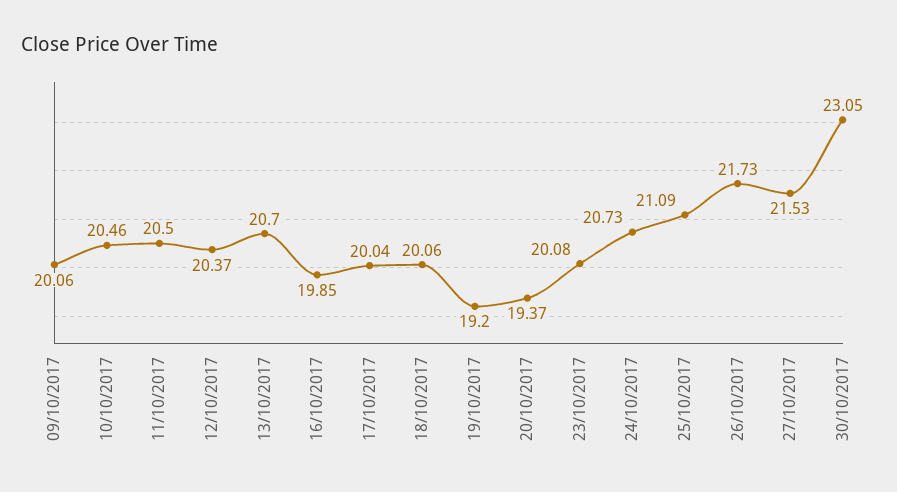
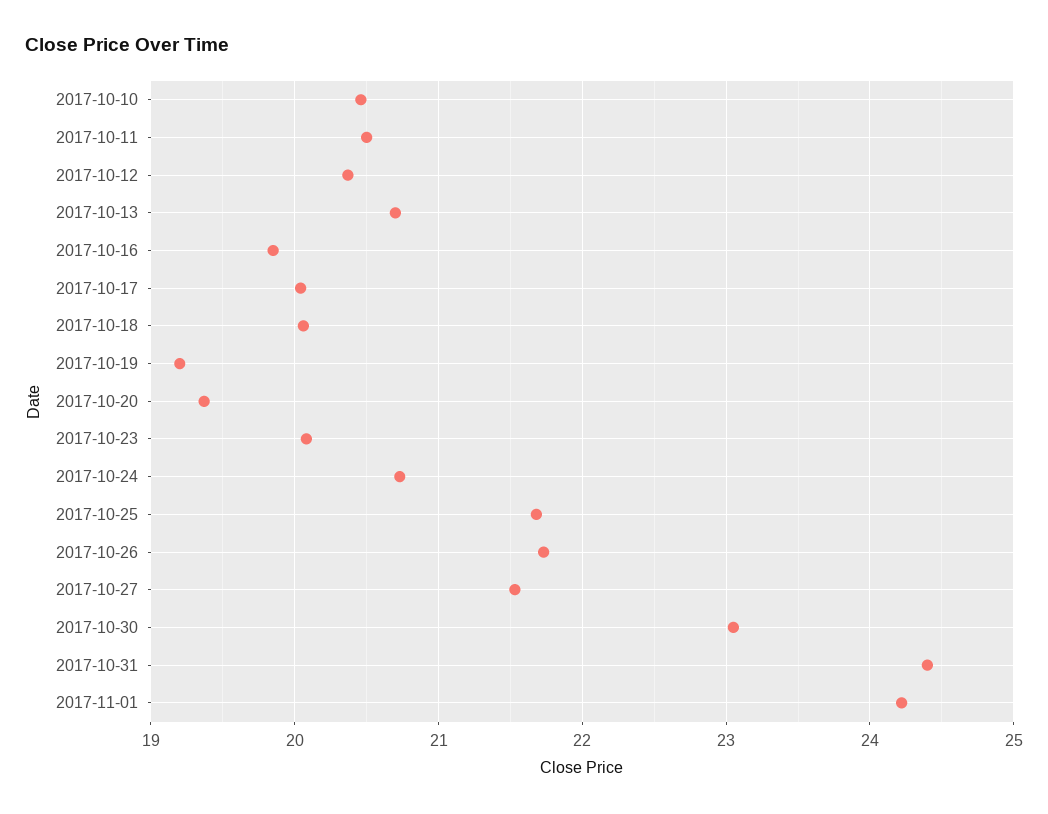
09/10/2017: 20.06 -> none
25/10/2017: 21.09 -> 21.7
2017-10-31: none -> 24.4
2017-11-01: none -> 24.2

